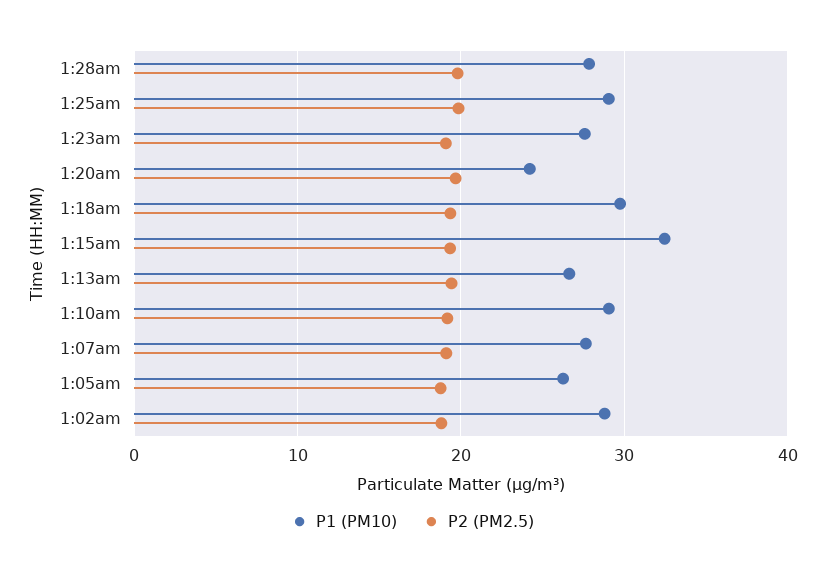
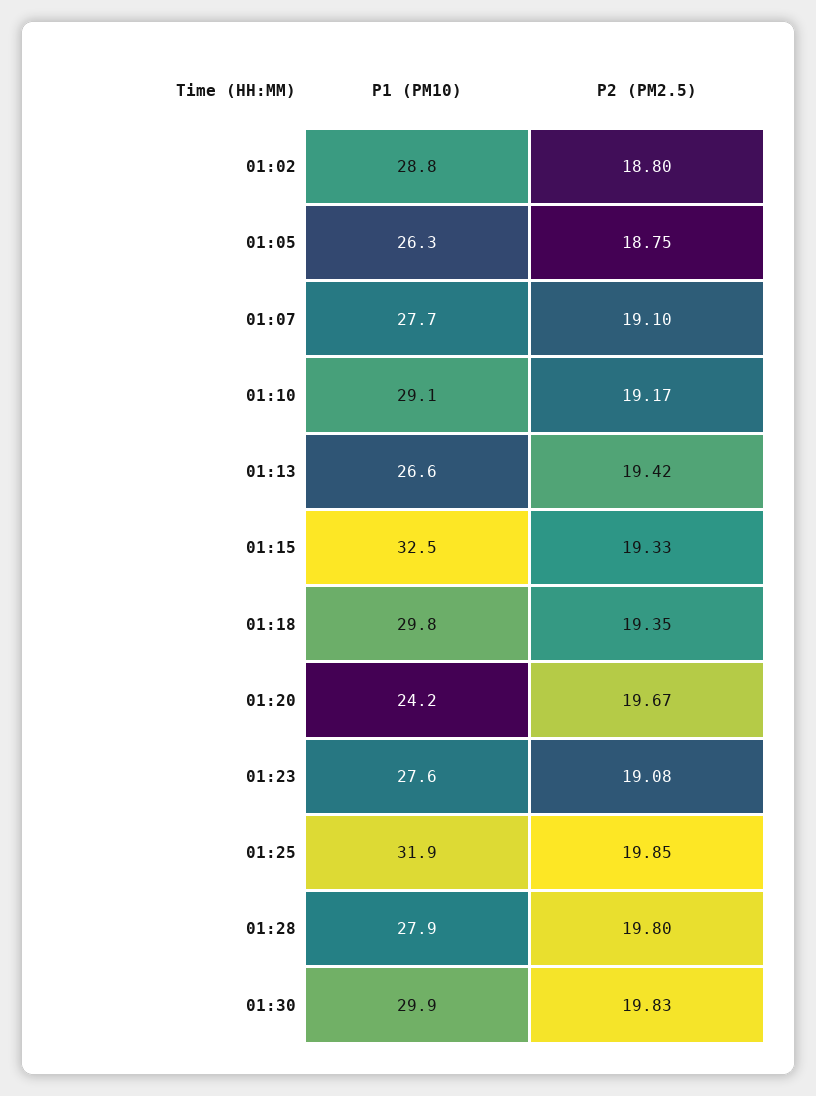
P1 (PM10), 1:25am: 29 -> 31.9
P1 (PM10), 01:30: none -> 29.9
P2 (PM2.5), 01:30: none -> 19.83

